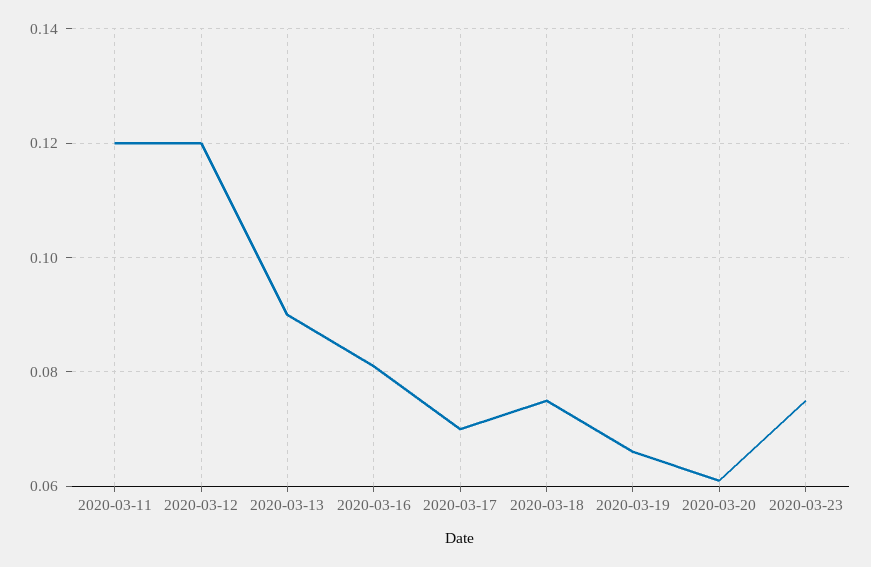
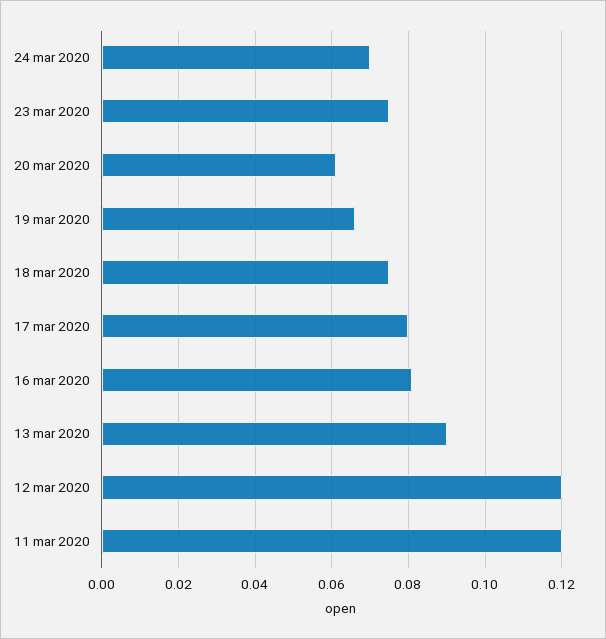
2020-03-17: 0.07 -> 0.08
24 mar 2020: none -> 0.07

